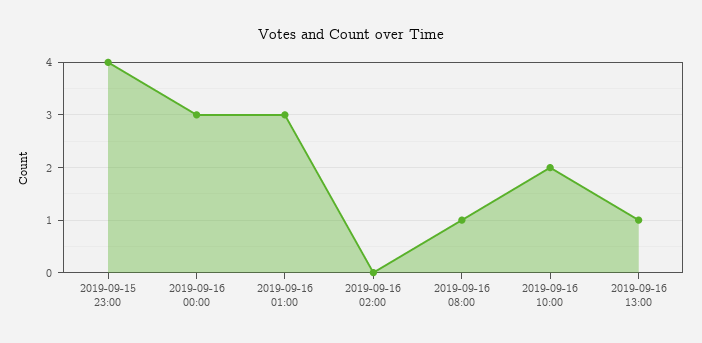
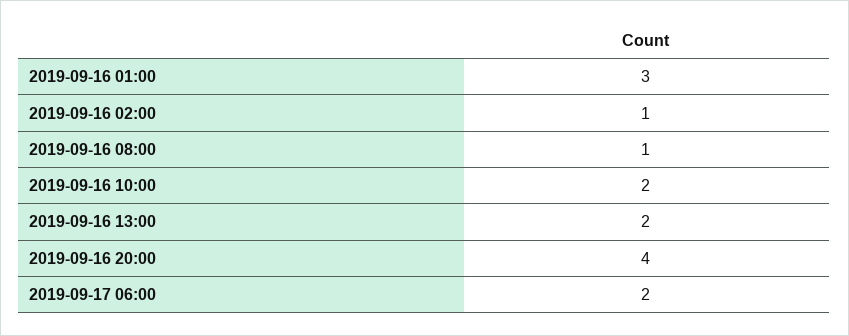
2019-09-15 23:00: 4 -> none
2019-09-16 00:00: 3 -> none
2019-09-16 02:00: 0 -> 1
2019-09-16 13:00: 1 -> 2
2019-09-16 20:00: none -> 4
2019-09-17 06:00: none -> 2

